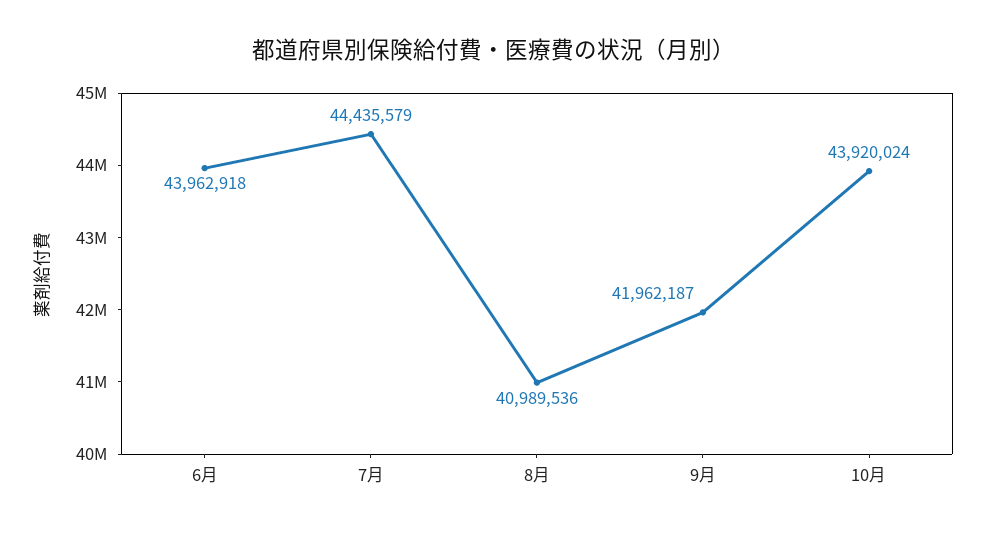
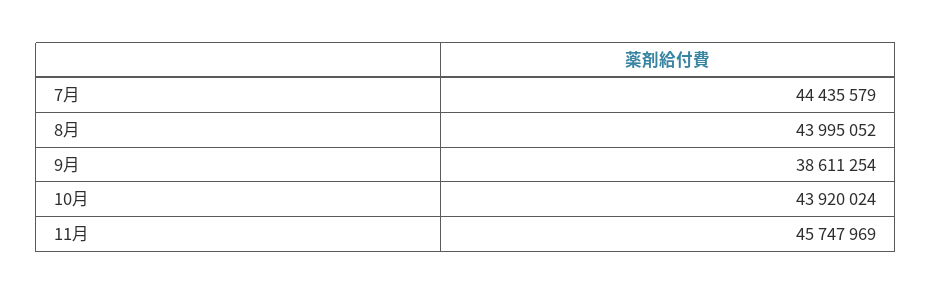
6月: 43962918 -> none
8月: 40989536 -> 43995052
9月: 41962187 -> 38611254
11月: none -> 45747969

